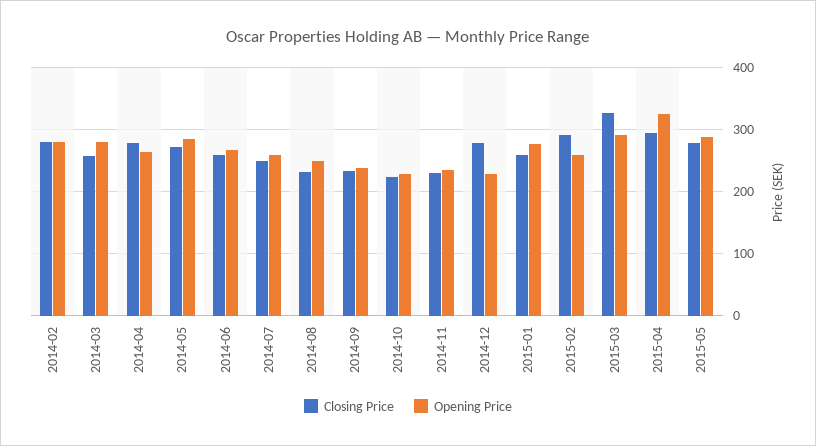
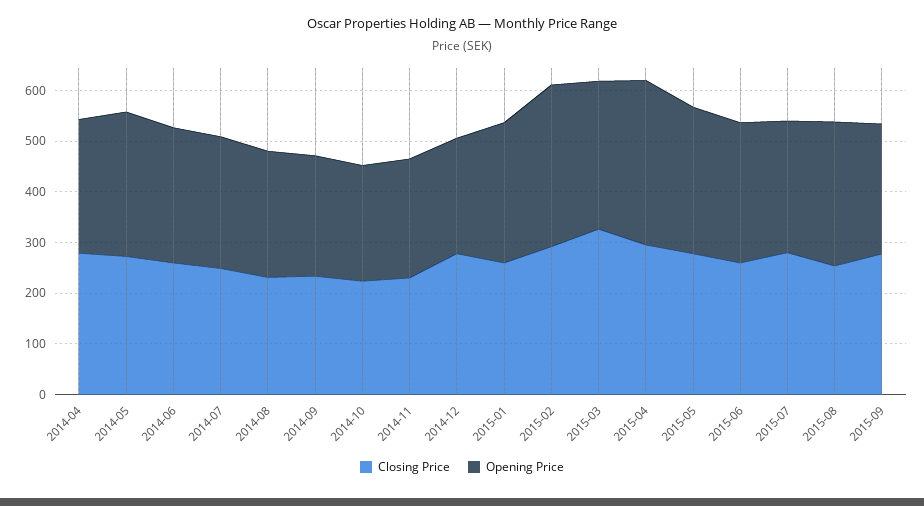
Closing Price, 2014-02: 280 -> none
Opening Price, 2014-02: 280 -> none
Closing Price, 2014-03: 260 -> none
Opening Price, 2014-03: 280 -> none
Opening Price, 2015-02: 260 -> 320
Closing Price, 2015-06: none -> 260
Opening Price, 2015-06: none -> 280
Closing Price, 2015-07: none -> 280
Opening Price, 2015-07: none -> 260
Closing Price, 2015-08: none -> 260
Opening Price, 2015-08: none -> 280
Closing Price, 2015-09: none -> 280
Opening Price, 2015-09: none -> 260

